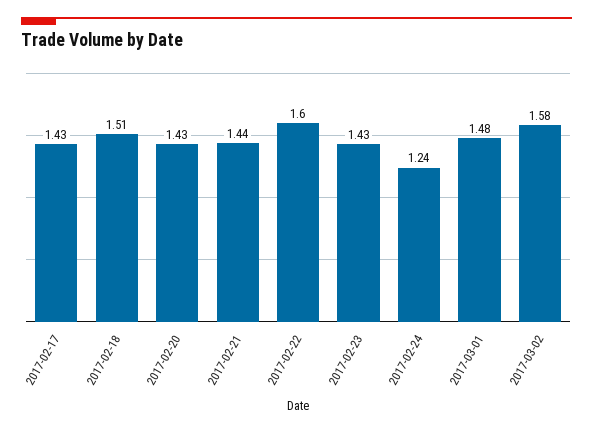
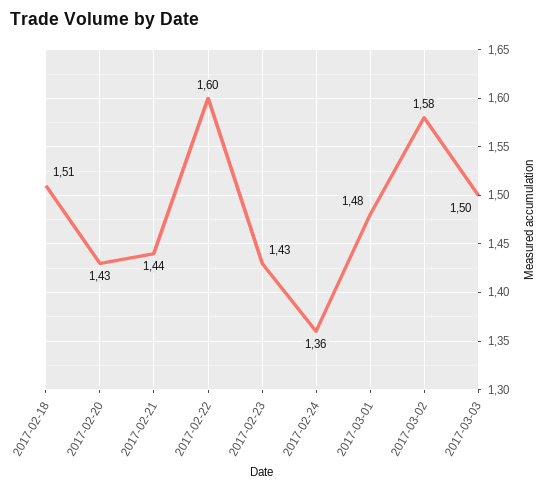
2017-02-17: 1.43 -> none
2017-02-24: 1.24 -> 1.36
2017-03-03: none -> 1.5

